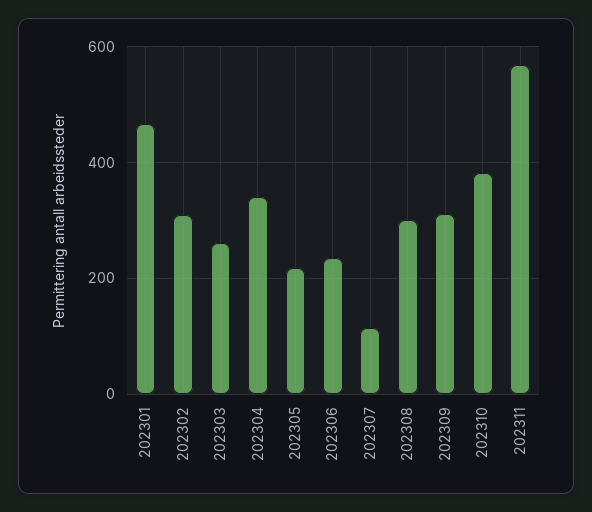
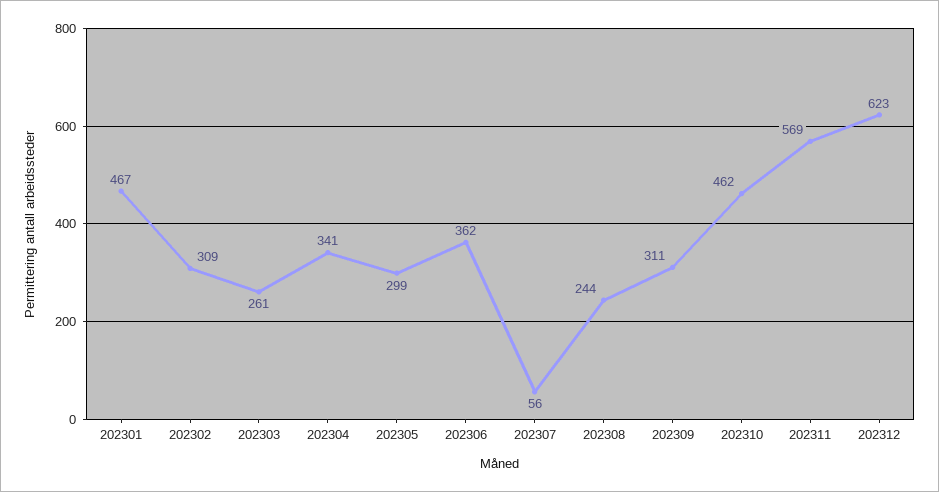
202305: 220 -> 299
202306: 240 -> 362
202307: 120 -> 56
202308: 300 -> 244
202310: 380 -> 462
202312: none -> 623

